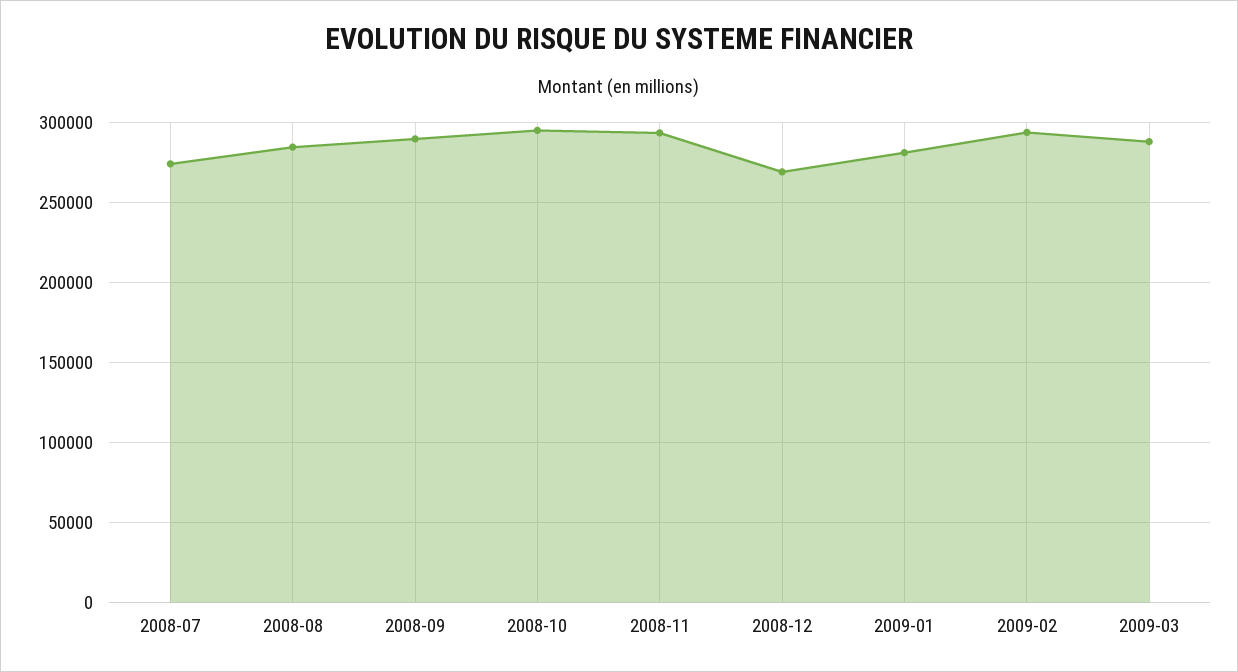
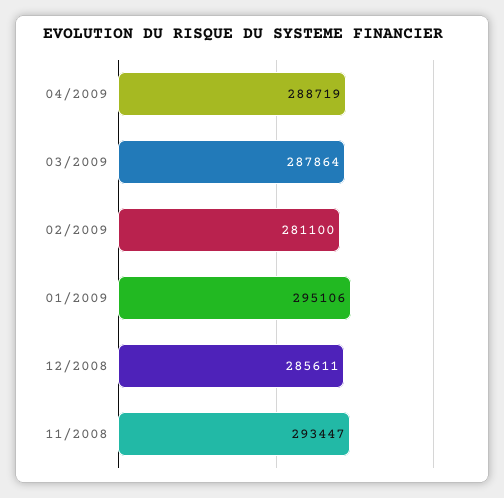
2008-07: 275000 -> none
2008-08: 285000 -> none
2008-09: 290000 -> none
2008-10: 295000 -> none
2008-12: 270000 -> 285611
2009-01: 280000 -> 295106
2009-02: 295000 -> 281100
04/2009: none -> 288719

